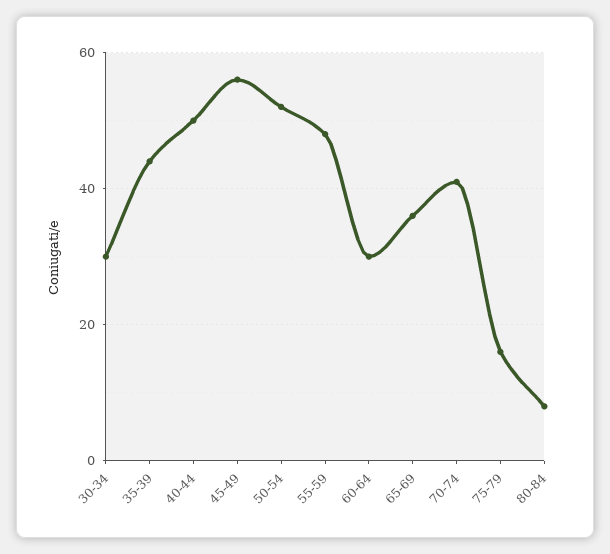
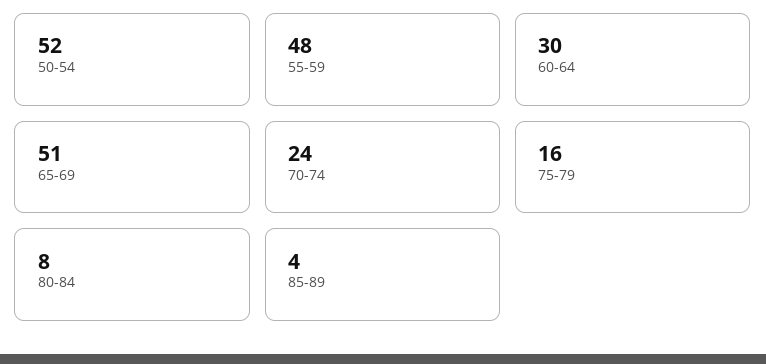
30-34: 30 -> none
35-39: 45 -> none
40-44: 50 -> none
45-49: 55 -> none
65-69: 35 -> 51
70-74: 40 -> 24
85-89: none -> 4

